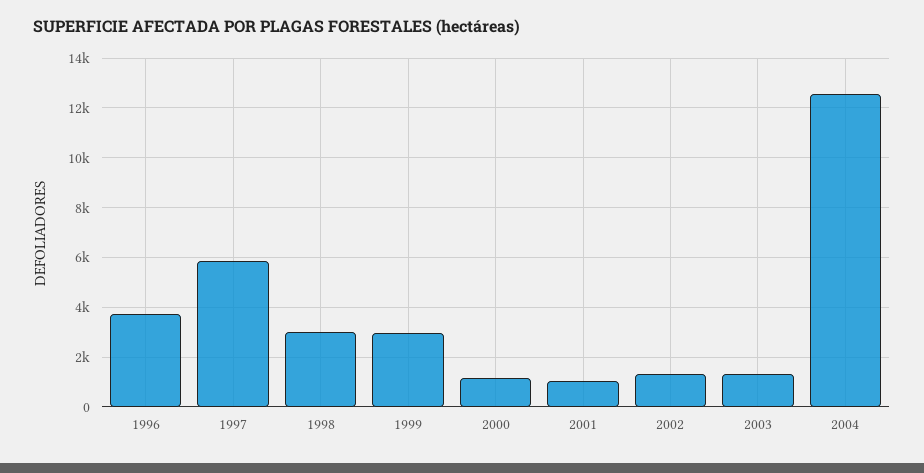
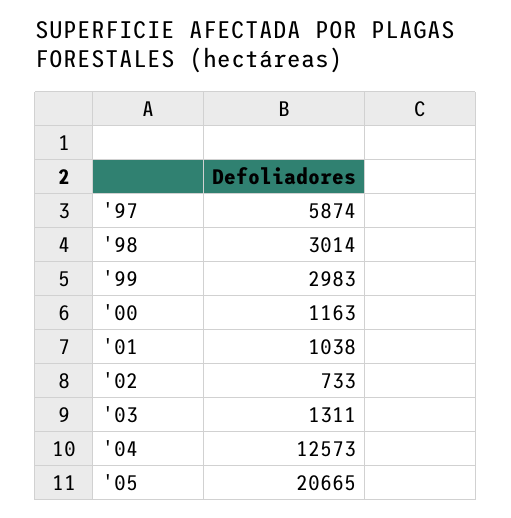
1996: 3750 -> none
2002: 1250 -> 733
'05: none -> 20665

